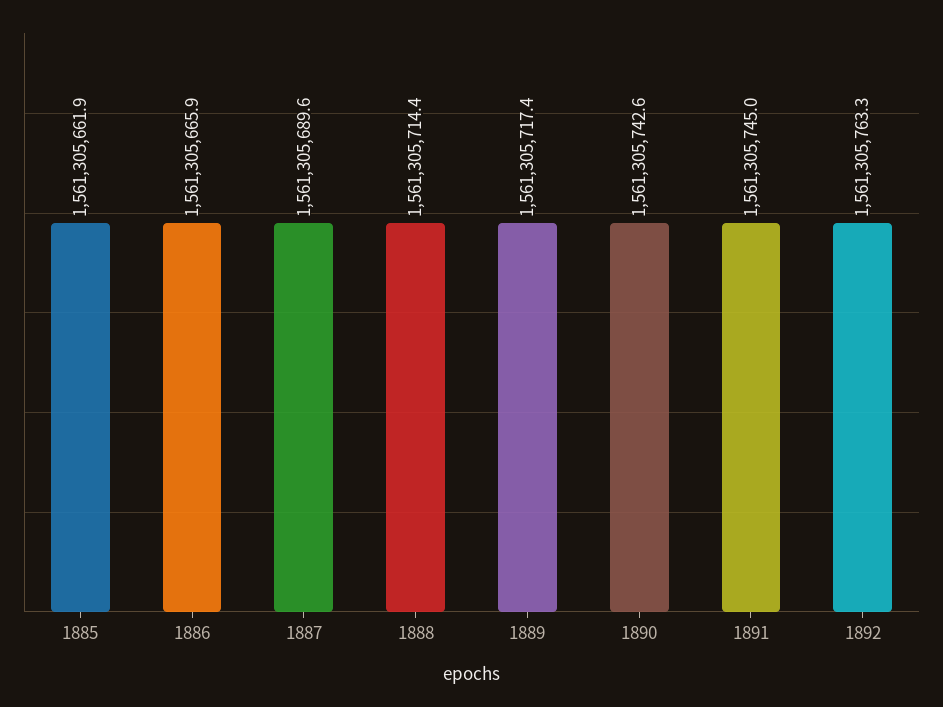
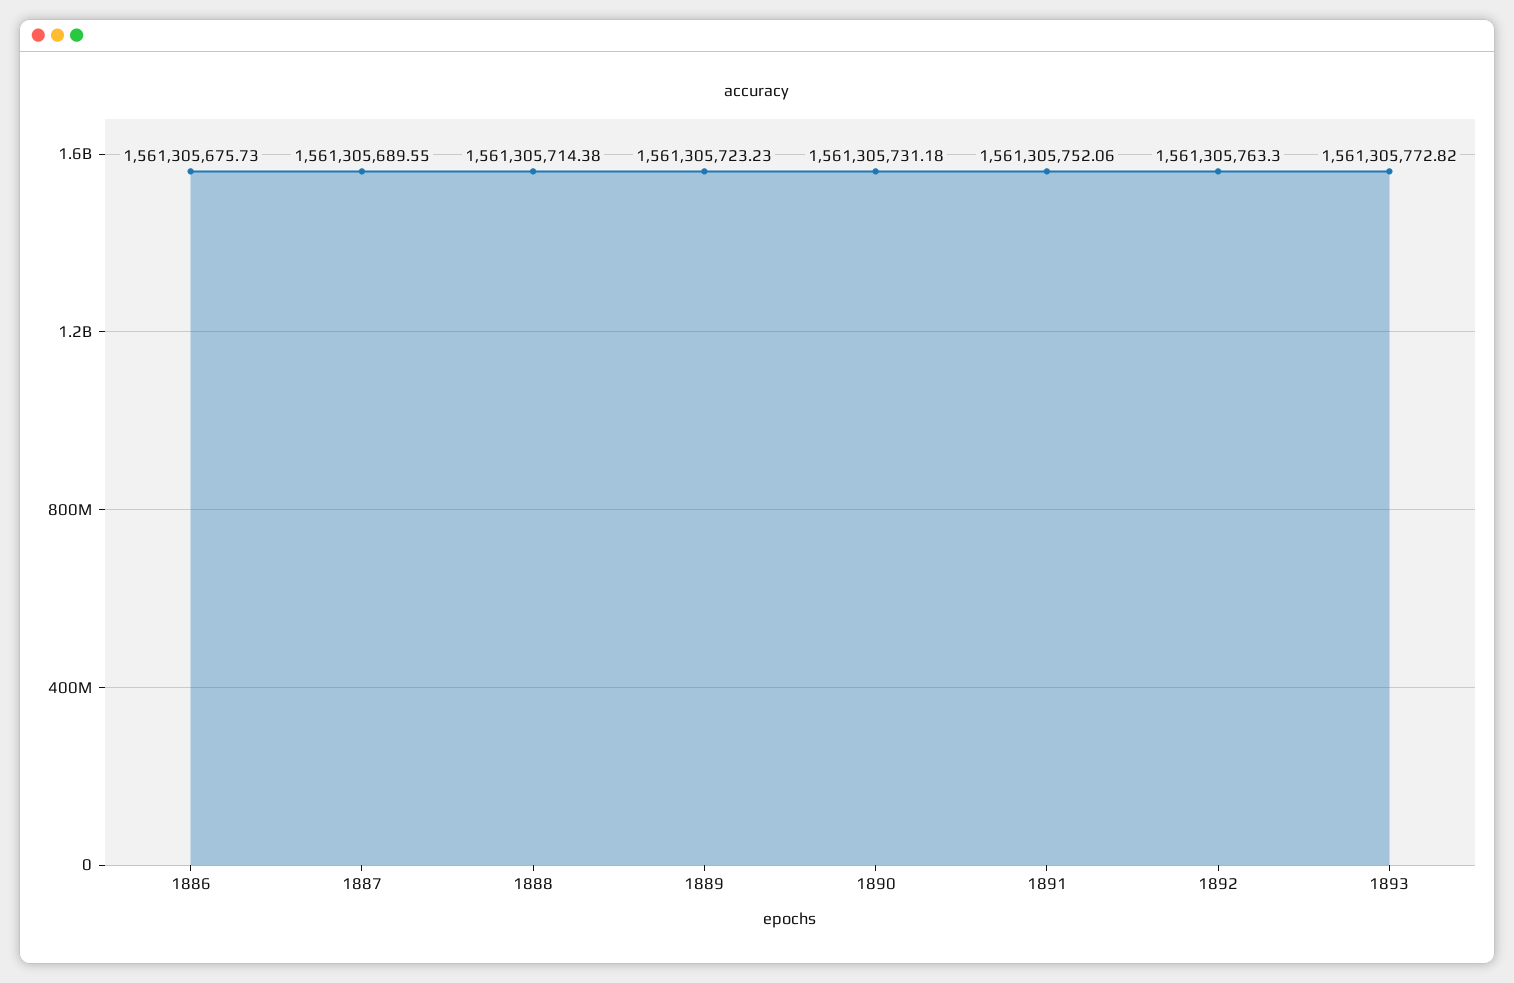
1885: 1561305661.9 -> none
1886: 1561305665.9 -> 1561305675.73
1889: 1561305717.4 -> 1561305723.23
1890: 1561305742.6 -> 1561305731.18
1891: 1561305745 -> 1561305752.06
1893: none -> 1561305772.82

